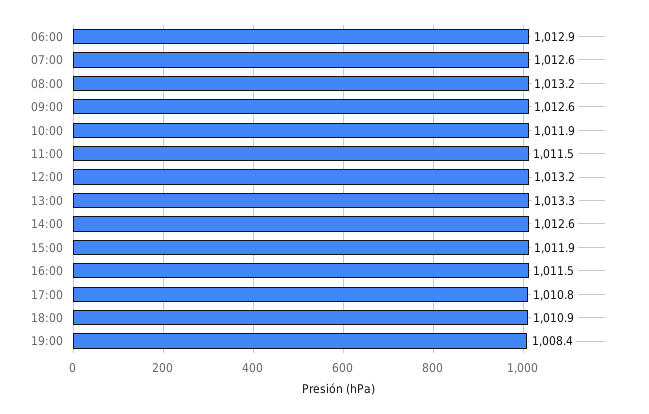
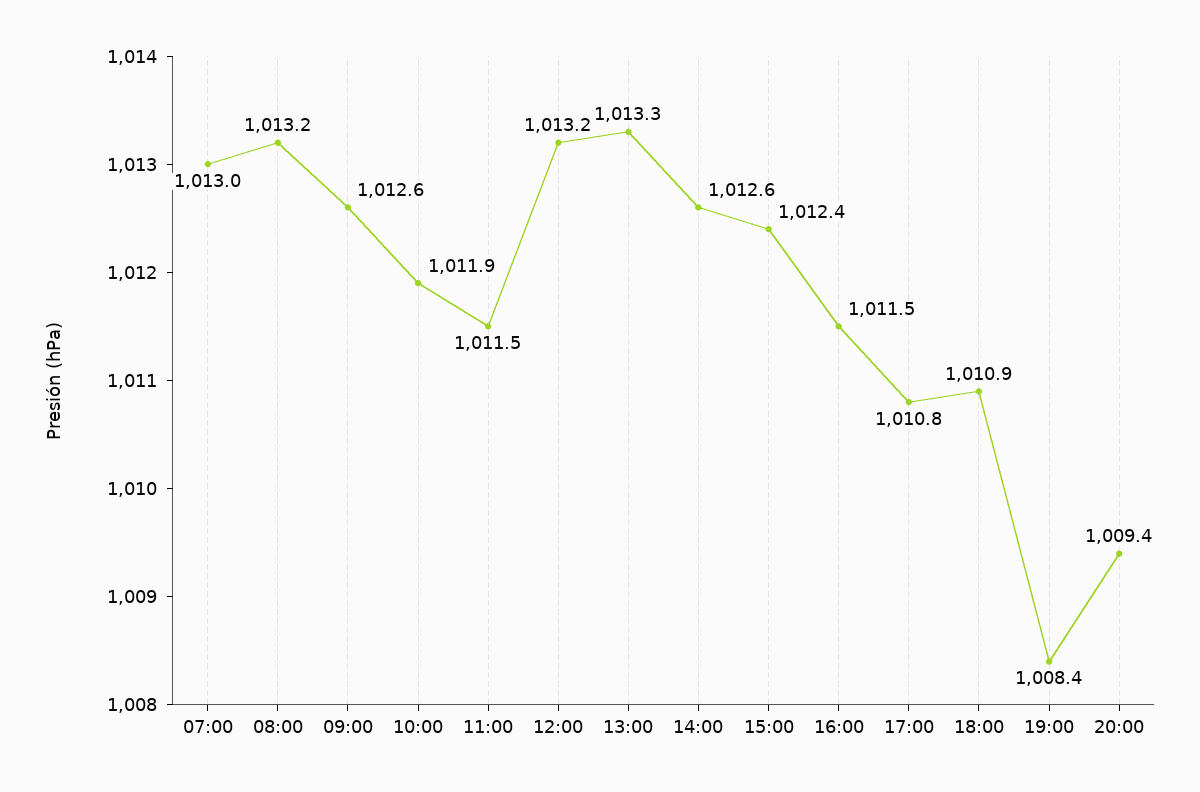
06:00: 1012.9 -> none
07:00: 1012.6 -> 1013
15:00: 1011.9 -> 1012.4
20:00: none -> 1009.4

